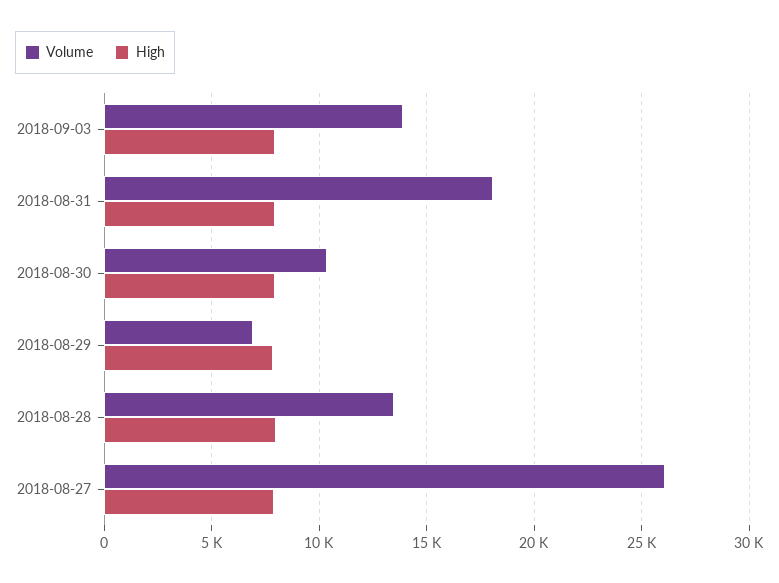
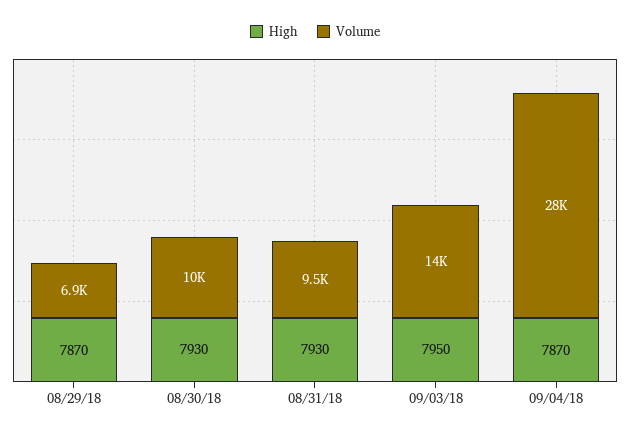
Volume, 2018-08-31: 18000 -> 9500
Volume, 2018-08-28: 13500 -> none
High, 2018-08-28: 8000 -> none
Volume, 2018-08-27: 26000 -> none
High, 2018-08-27: 8000 -> none
High, 09/04/18: none -> 7870
Volume, 09/04/18: none -> 28000

